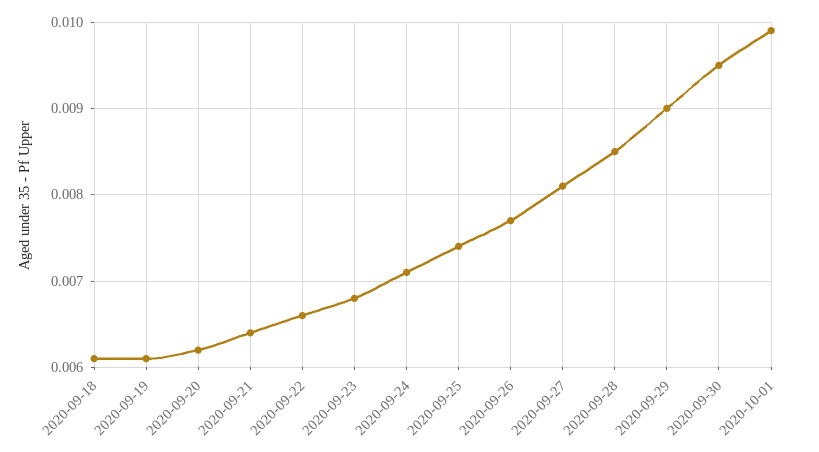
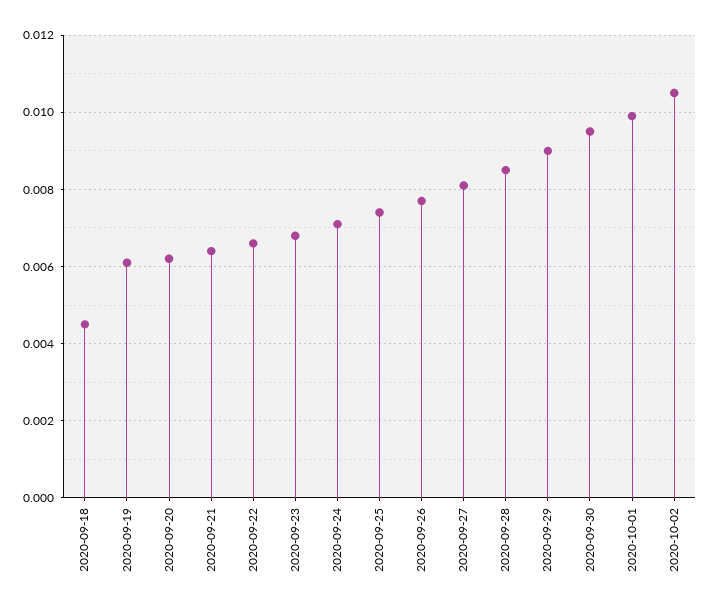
2020-09-18: 0.0061 -> 0.0045
2020-10-02: none -> 0.0105

